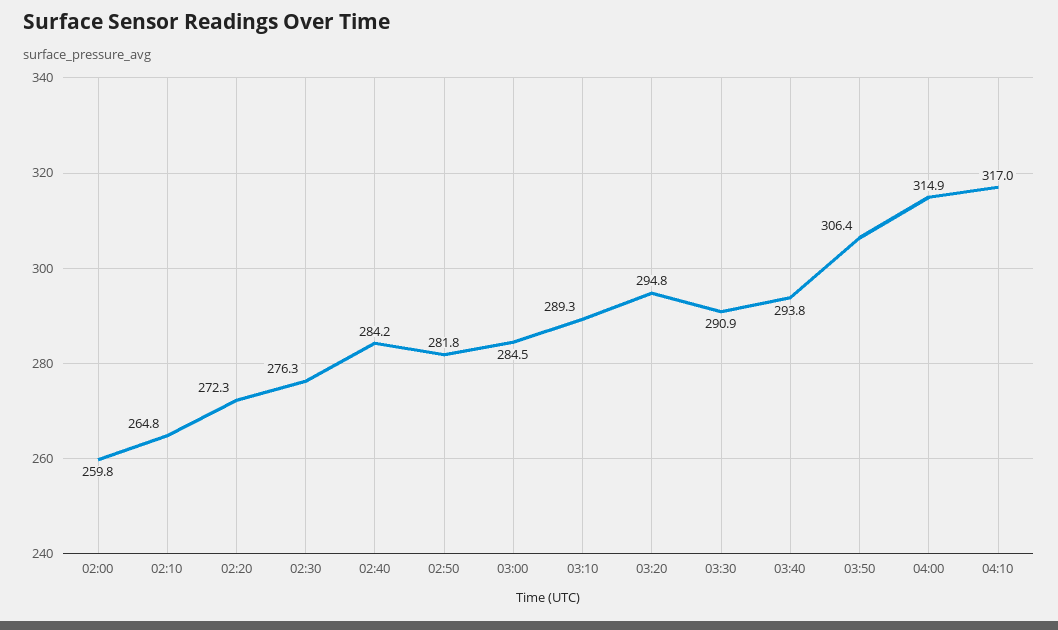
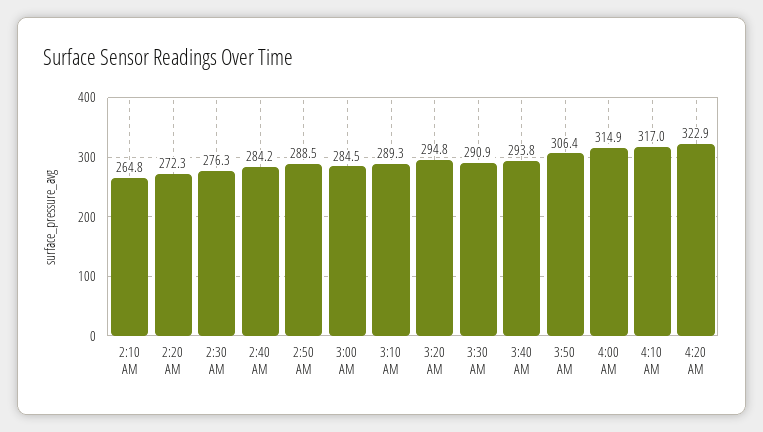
02:00: 259.8 -> none
02:50: 281.8 -> 288.5
4:20 AM: none -> 322.9

